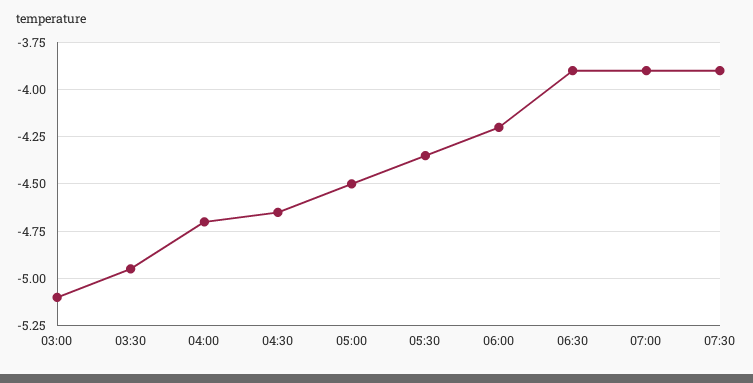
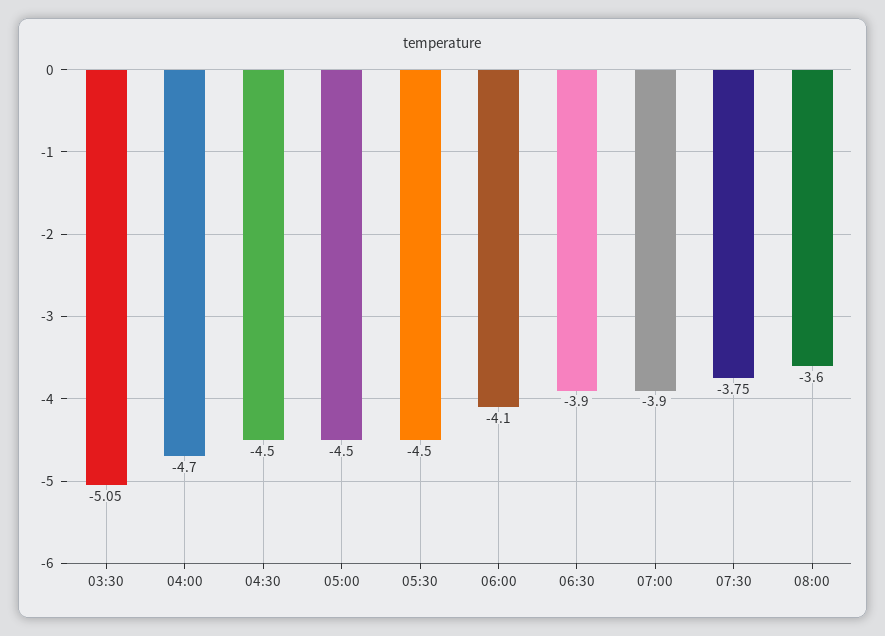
03:00: -5.1 -> none
03:30: -4.95 -> -5.05
04:30: -4.65 -> -4.5
05:30: -4.35 -> -4.5
06:00: -4.2 -> -4.1
07:30: -3.9 -> -3.75
08:00: none -> -3.6

